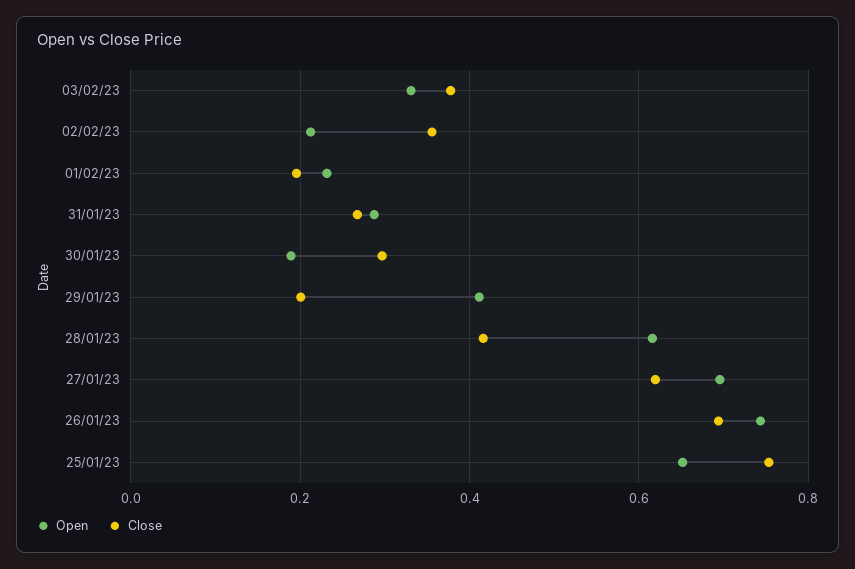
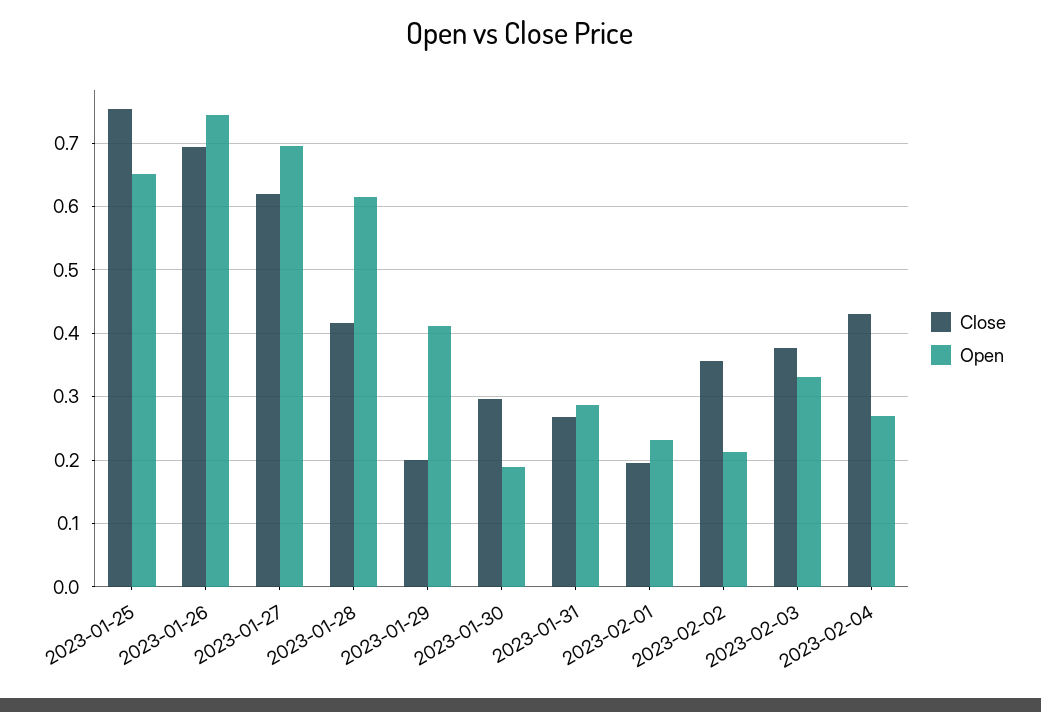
Close, 2023-02-04: none -> 0.43
Open, 2023-02-04: none -> 0.27

